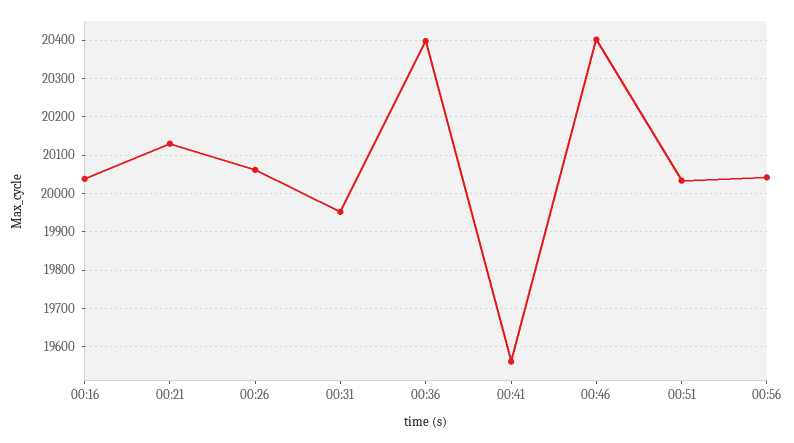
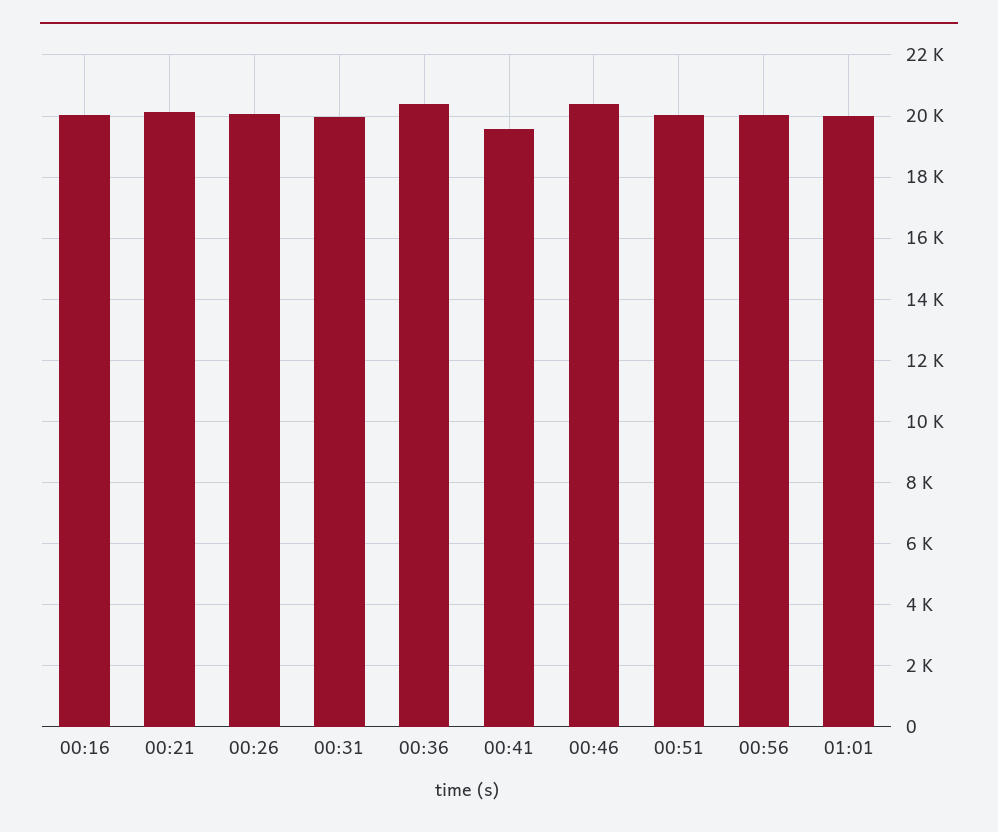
01:01: none -> 20000

